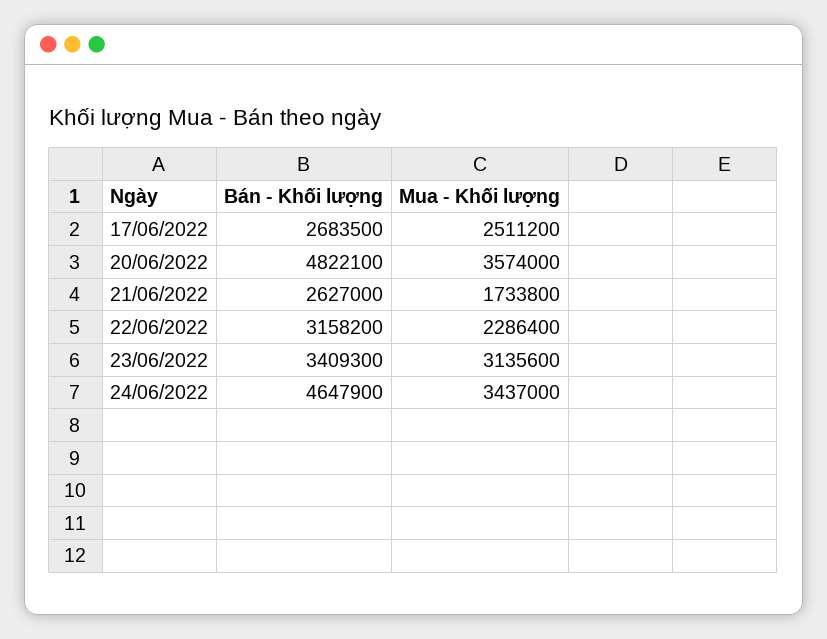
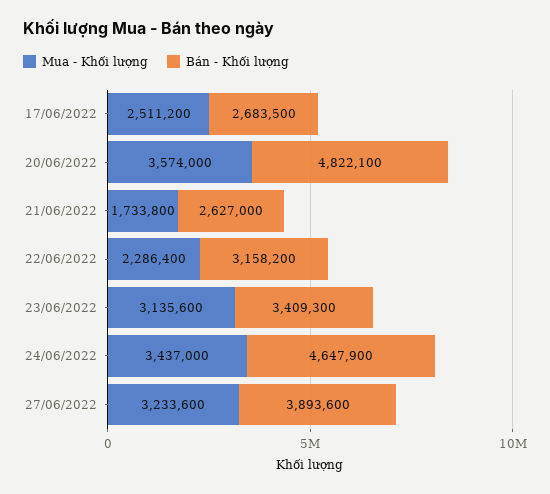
Mua - Khối lượng, 27/06/2022: none -> 3233600
Bán - Khối lượng, 27/06/2022: none -> 3893600

